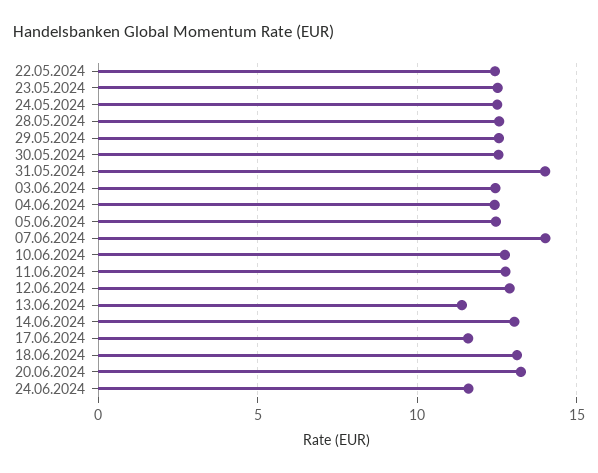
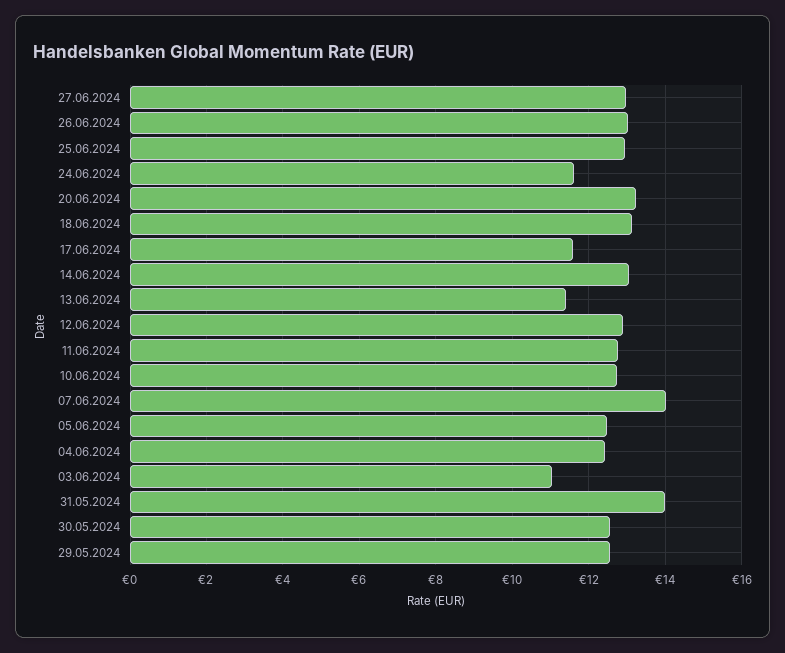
22.05.2024: 12.5 -> none
23.05.2024: 12.5 -> none
24.05.2024: 12.5 -> none
28.05.2024: 12.5 -> none
03.06.2024: 12.5 -> 11
27.06.2024: none -> 13
26.06.2024: none -> 13
25.06.2024: none -> 13

